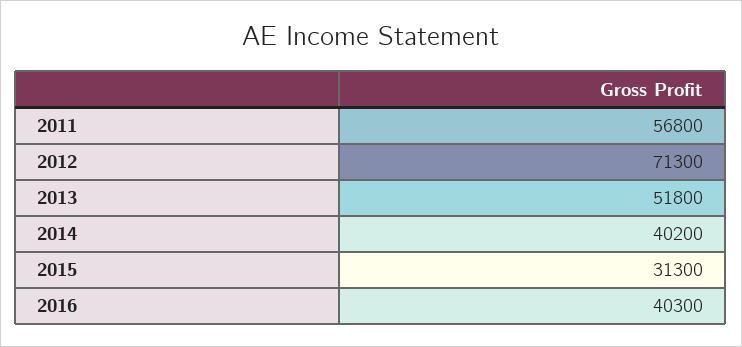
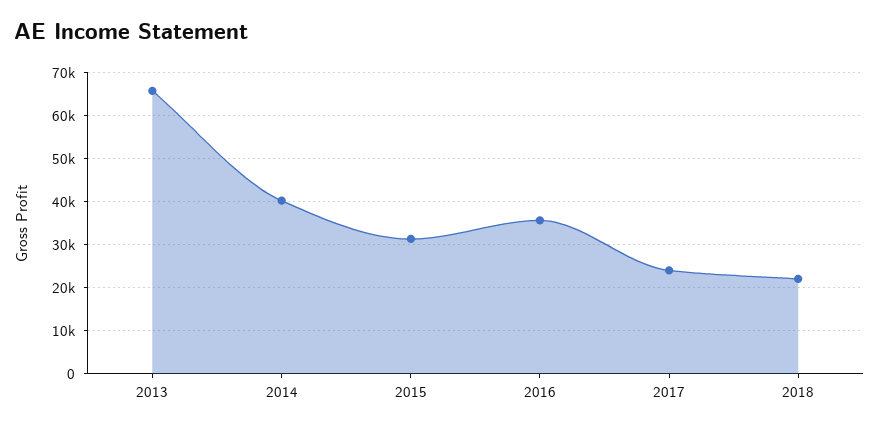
2011: 56800 -> none
2012: 71300 -> none
2013: 51800 -> 66000
2016: 40300 -> 36000
2017: none -> 24000
2018: none -> 22000

